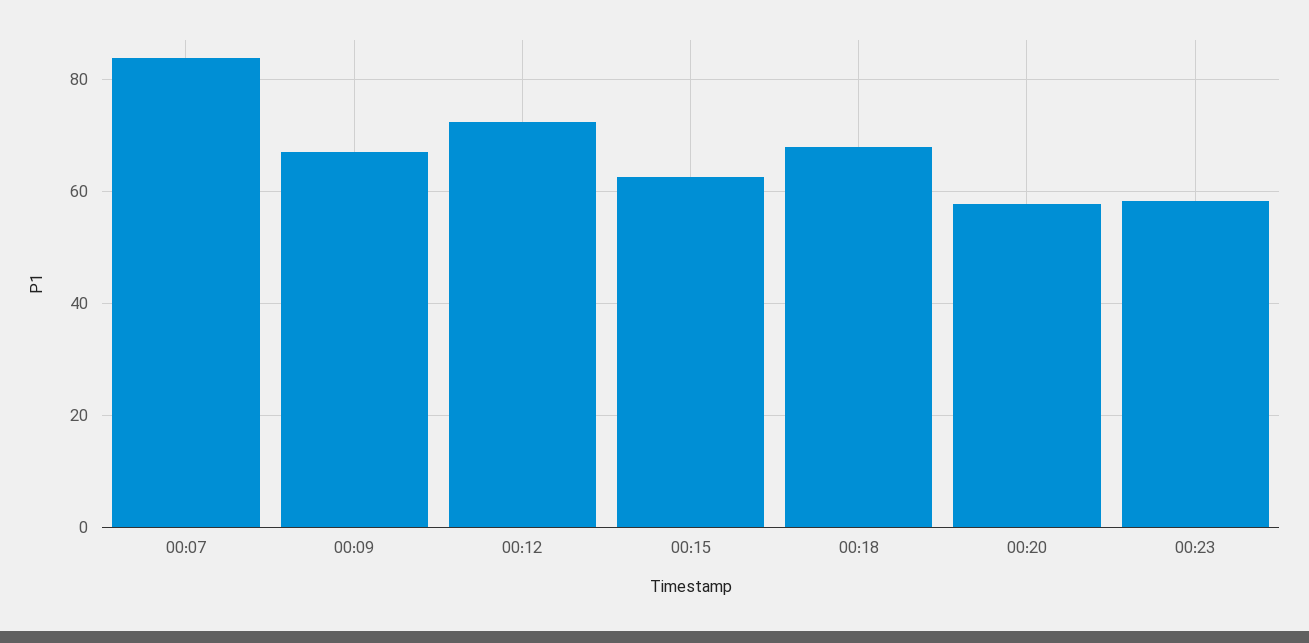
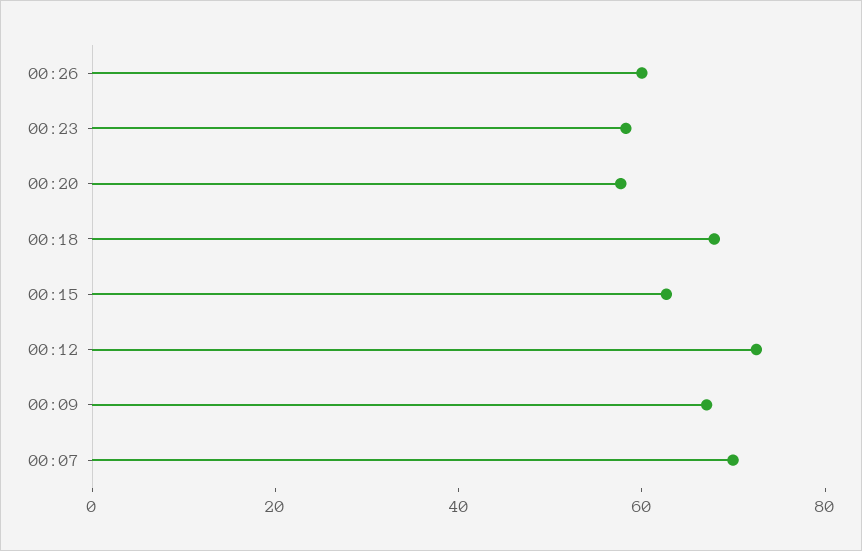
00:07: 84 -> 70
00:26: none -> 60

